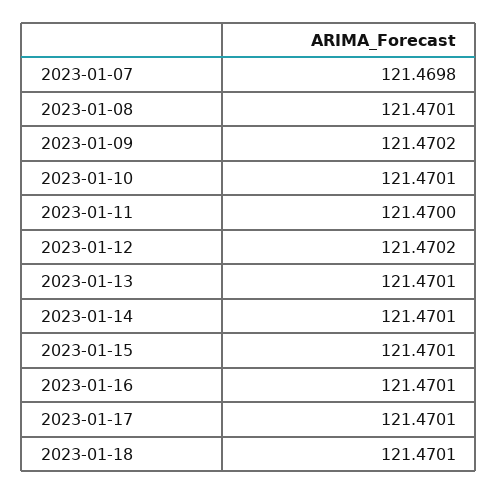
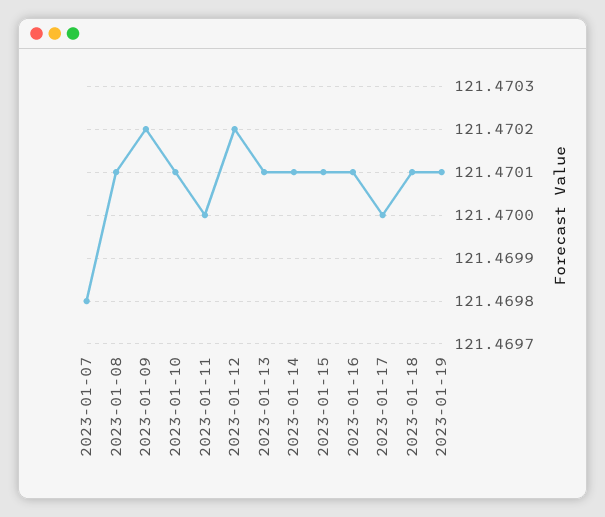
2023-01-17: 121.4701 -> 121.47
2023-01-19: none -> 121.4701

